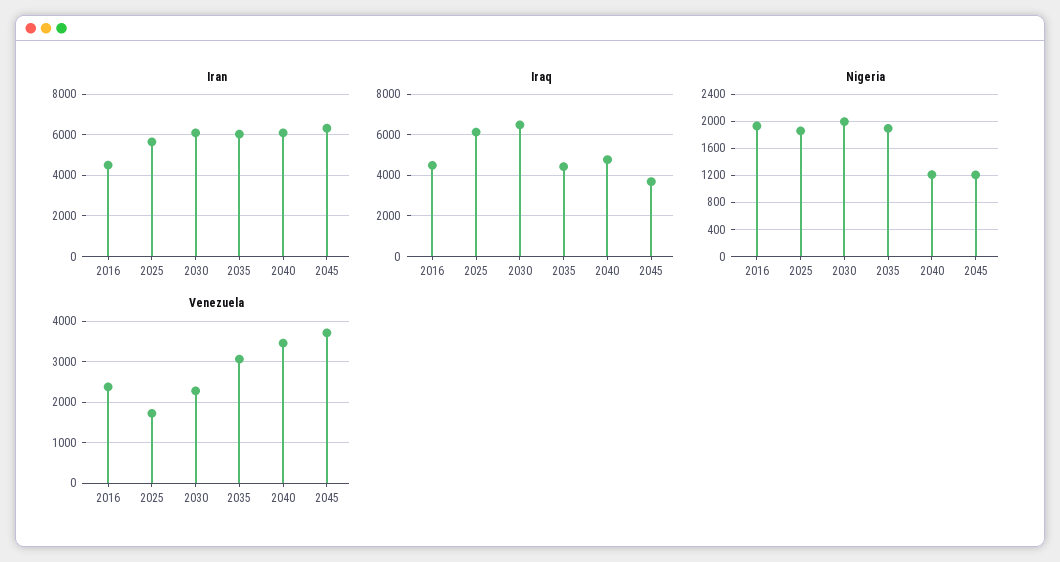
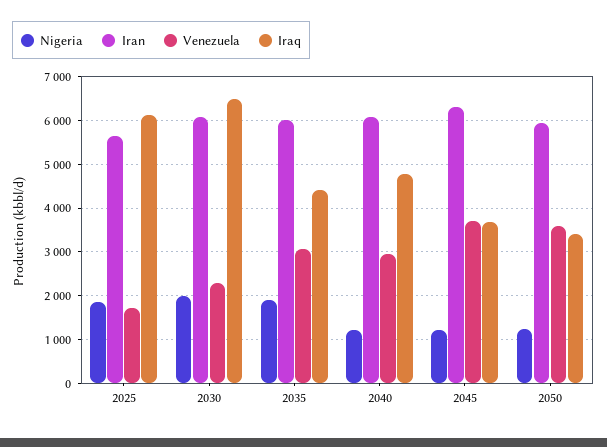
Iran, 2016: 4500 -> none
Iraq, 2016: 4500 -> none
Nigeria, 2016: 1900 -> none
Venezuela, 2016: 2400 -> none
Venezuela, 2040: 3400 -> 3000
Nigeria, 2050: none -> 1200
Iran, 2050: none -> 6000
Venezuela, 2050: none -> 3600
Iraq, 2050: none -> 3400

